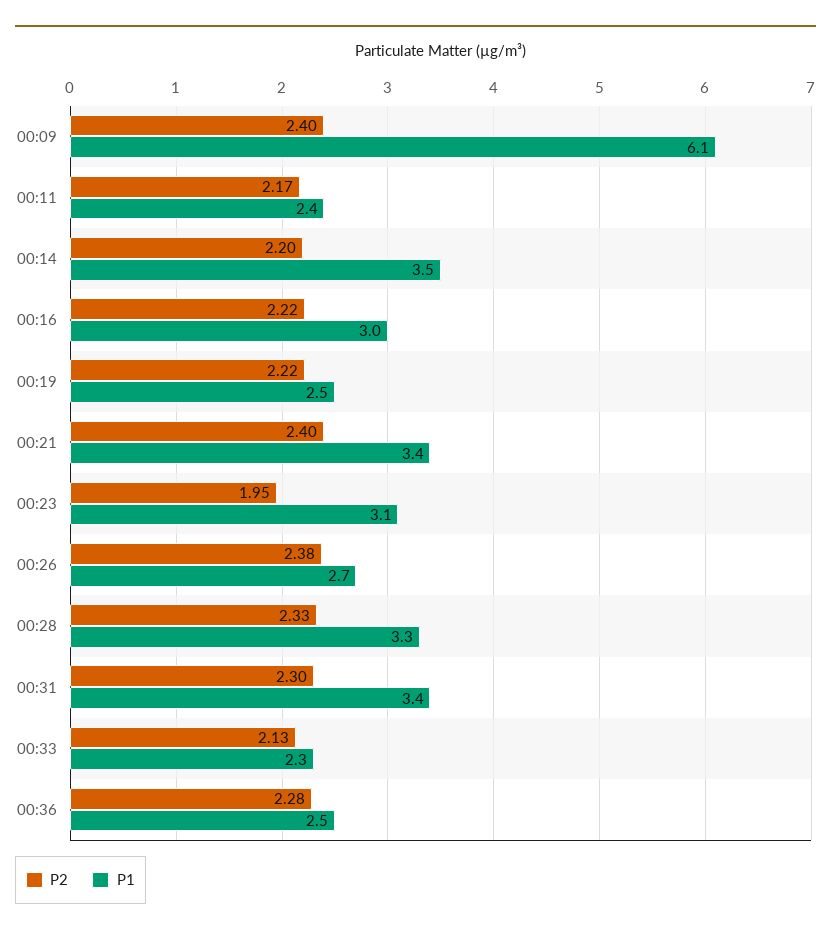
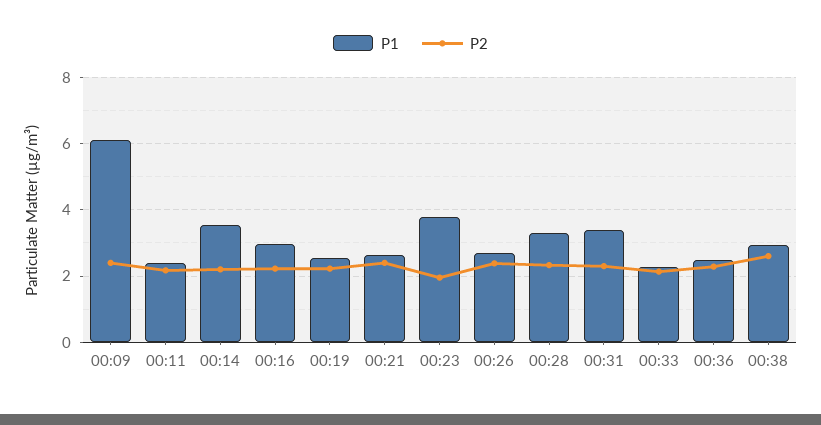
P1, 00:21: 3.4 -> 2.6
P1, 00:23: 3.1 -> 3.8
P1, 00:38: none -> 3
P2, 00:38: none -> 2.6

